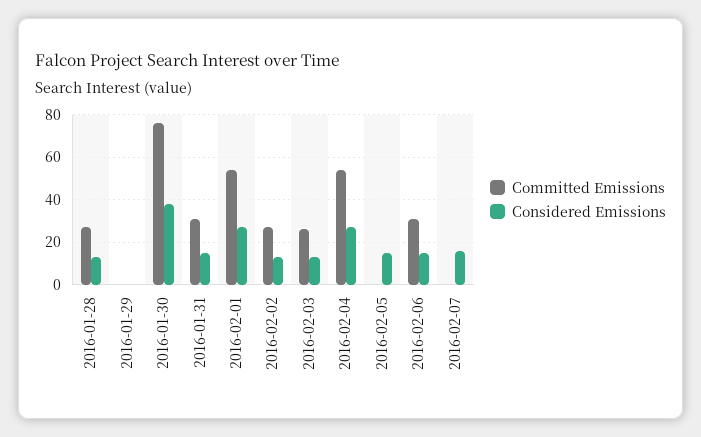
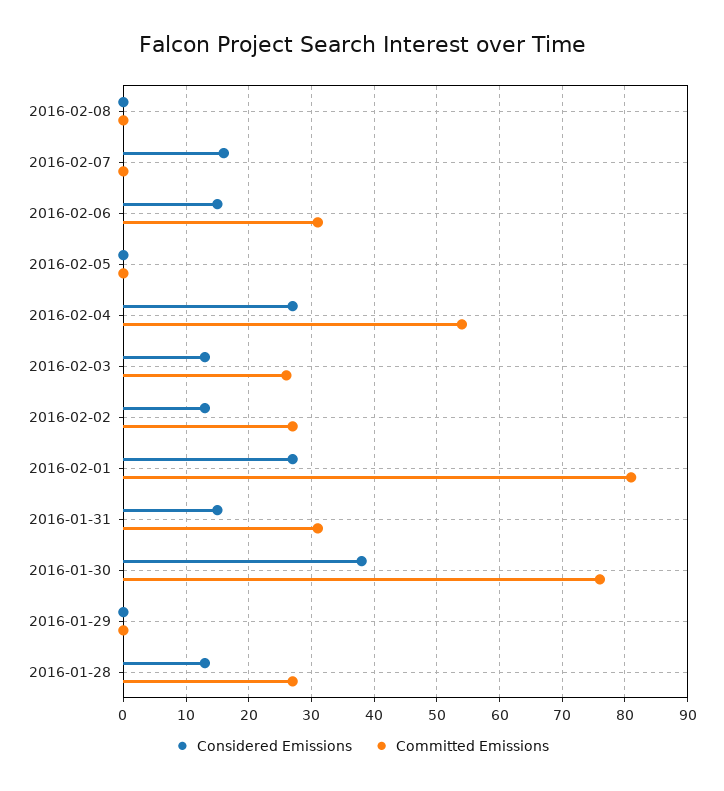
Committed Emissions, 2016-02-01: 55 -> 81
Considered Emissions, 2016-02-05: 15 -> 0
Considered Emissions, 2016-02-08: none -> 0
Committed Emissions, 2016-02-08: none -> 0

